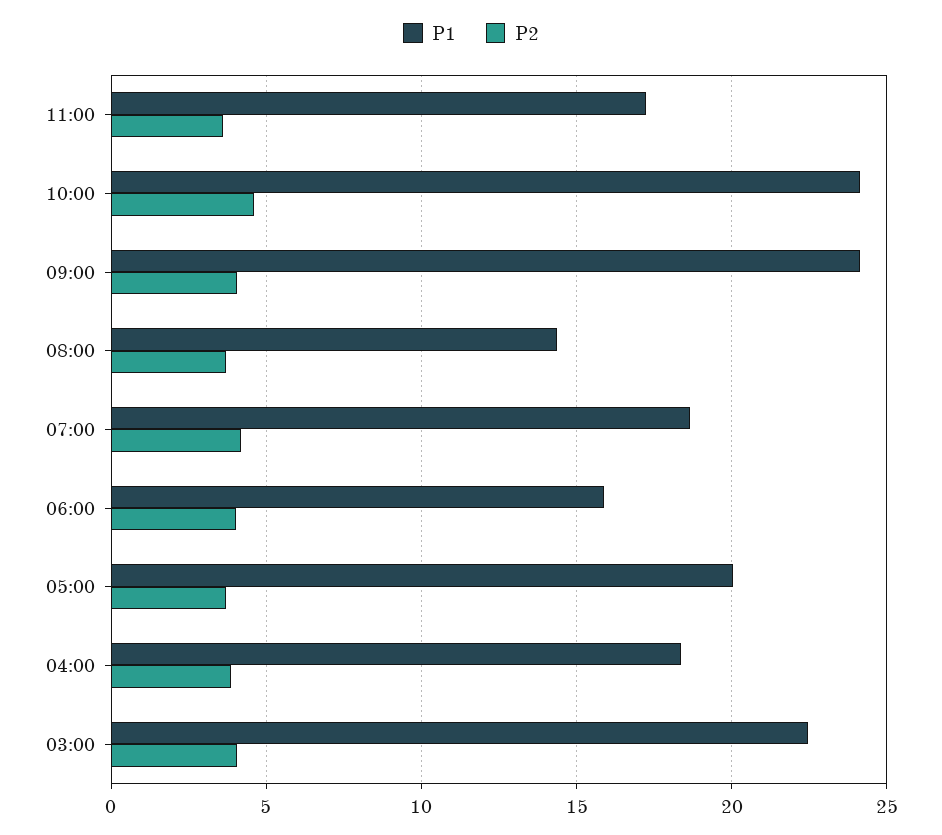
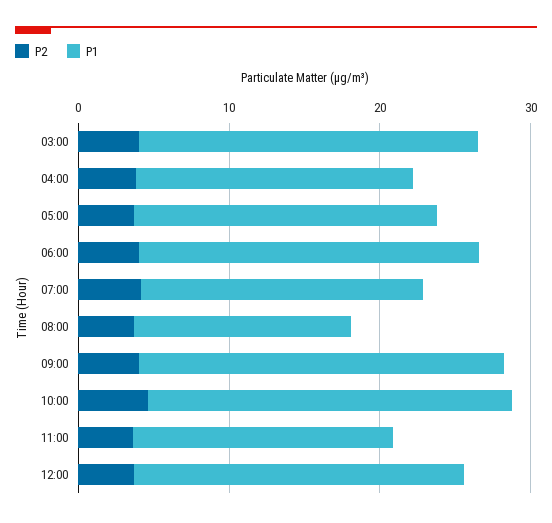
P1, 06:00: 16 -> 22
P2, 12:00: none -> 4
P1, 12:00: none -> 22

